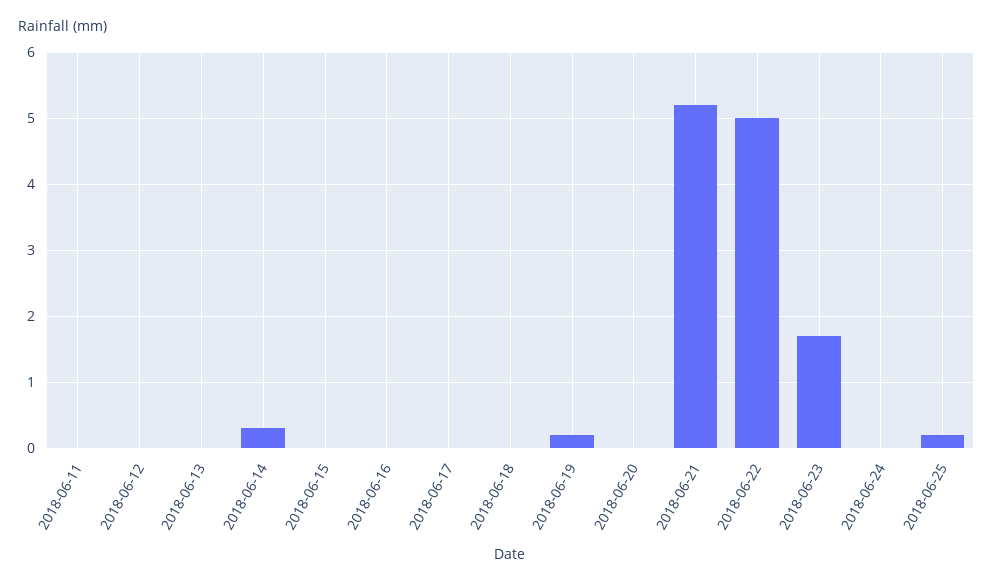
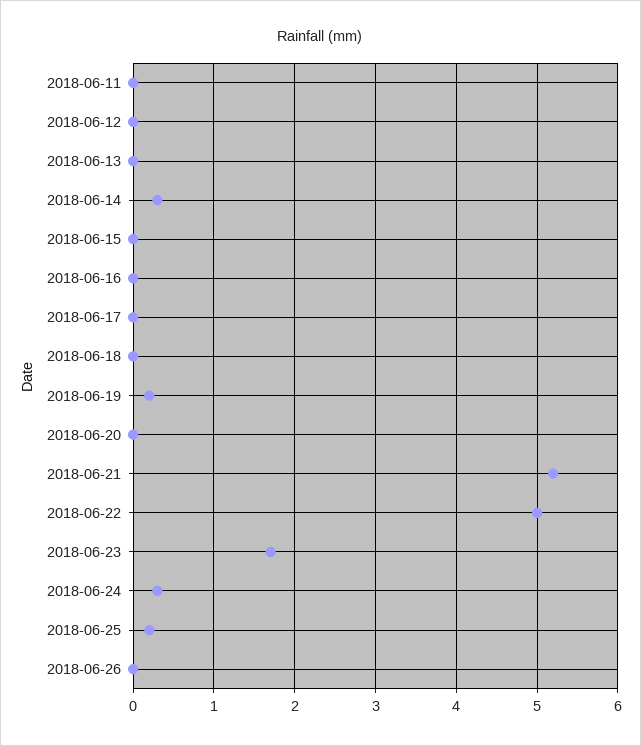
2018-06-24: 0 -> 0.3
2018-06-26: none -> 0

